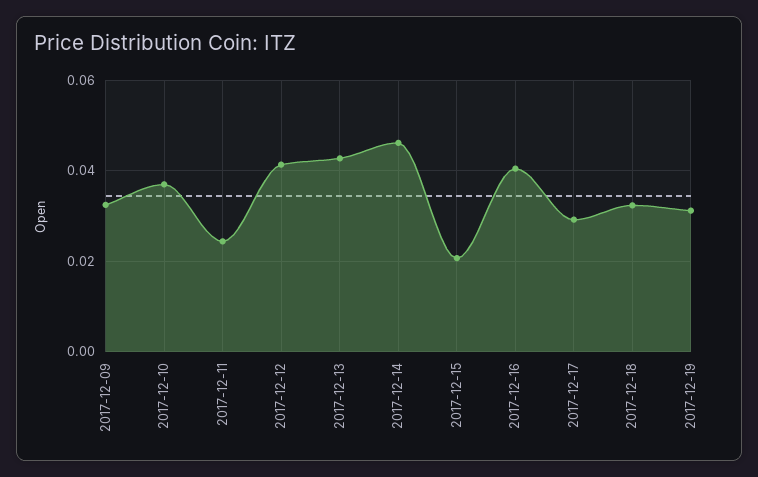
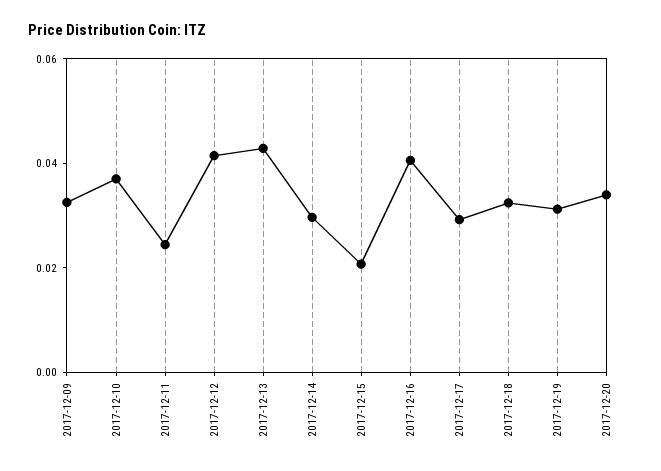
2017-12-14: 0.046 -> 0.03
2017-12-20: none -> 0.035

